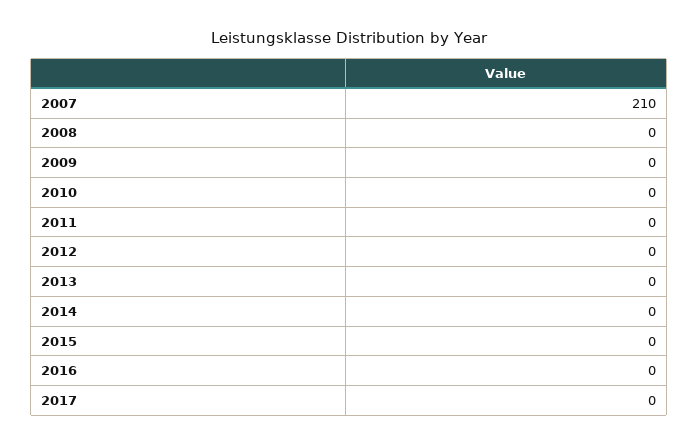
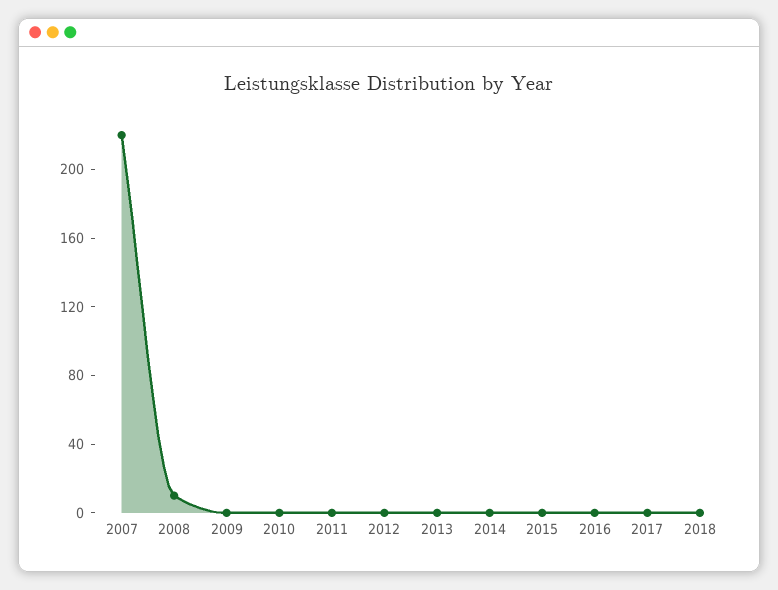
2007: 210 -> 220
2008: 0 -> 10
2018: none -> 0

